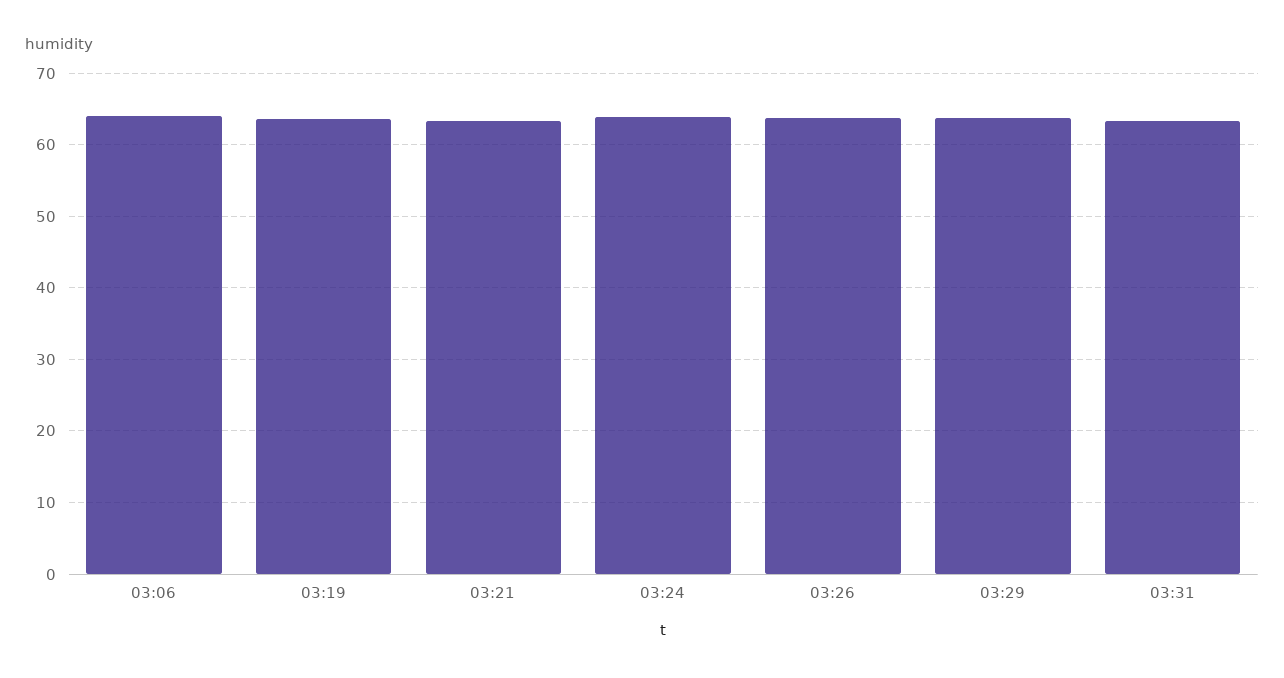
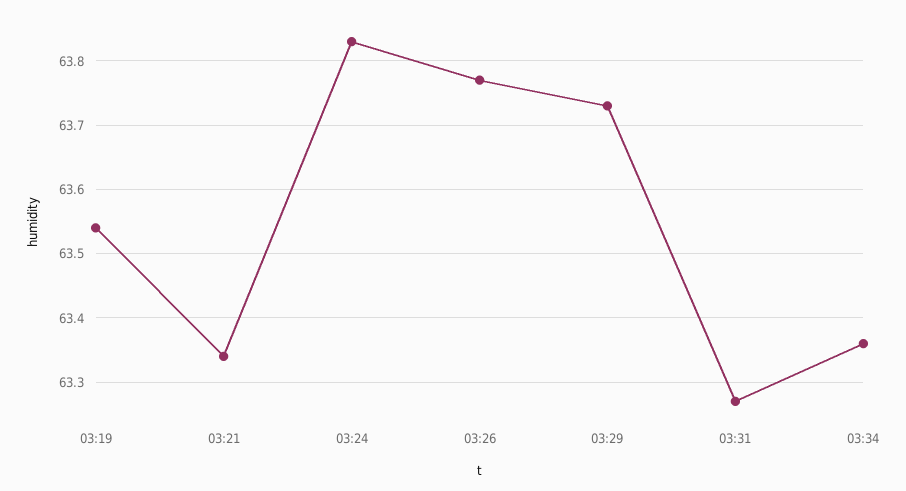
03:06: 64 -> none
03:34: none -> 63.36

